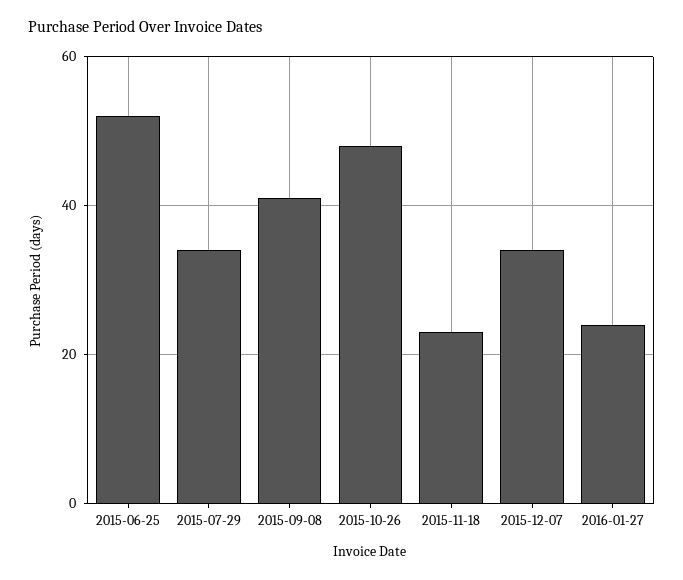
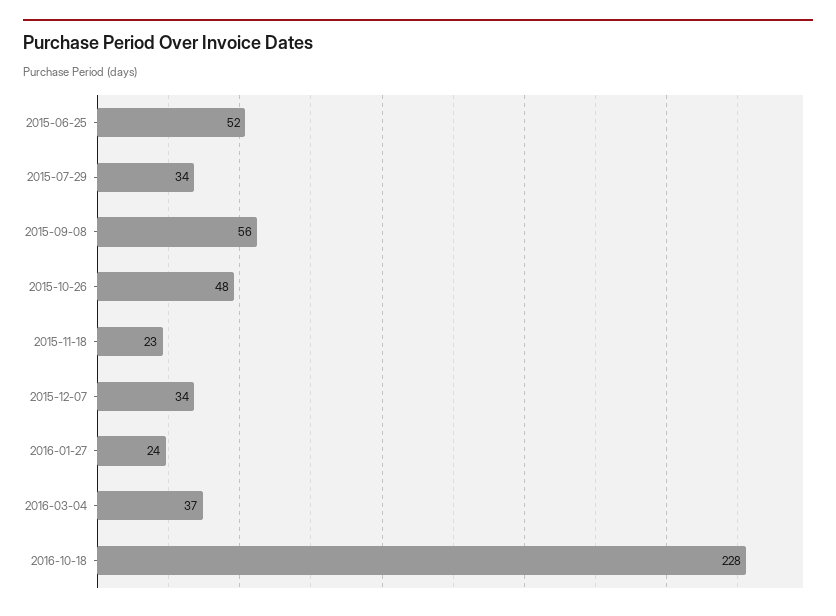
2015-09-08: 40 -> 56
2016-03-04: none -> 37
2016-10-18: none -> 228

